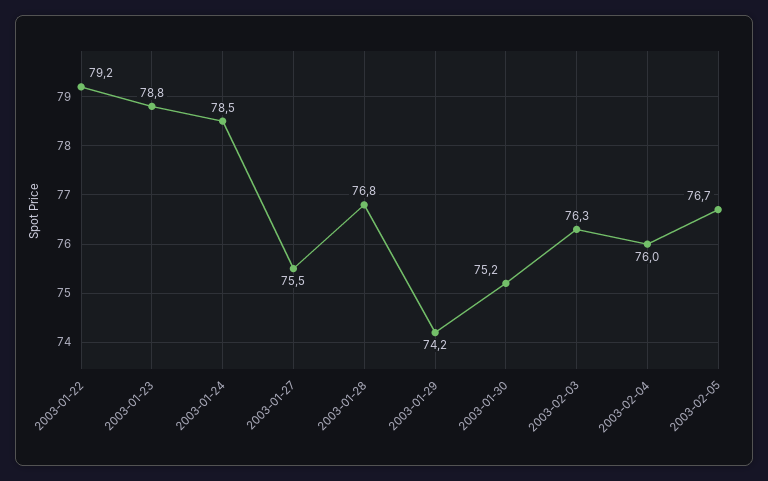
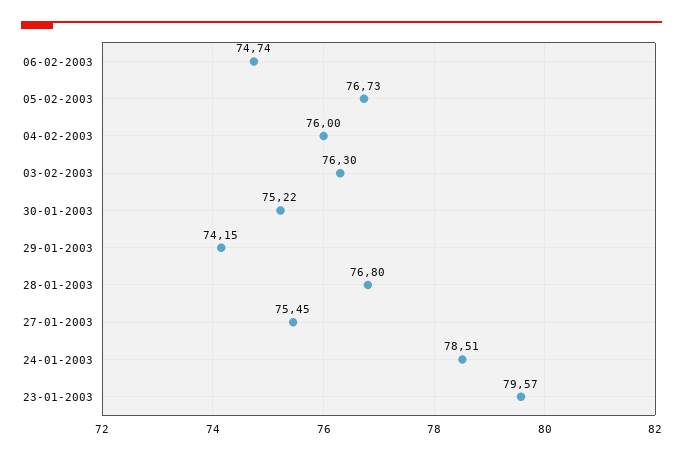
2003-01-22: 79.2 -> none
2003-01-23: 78.8 -> 79.57
06-02-2003: none -> 74.74

